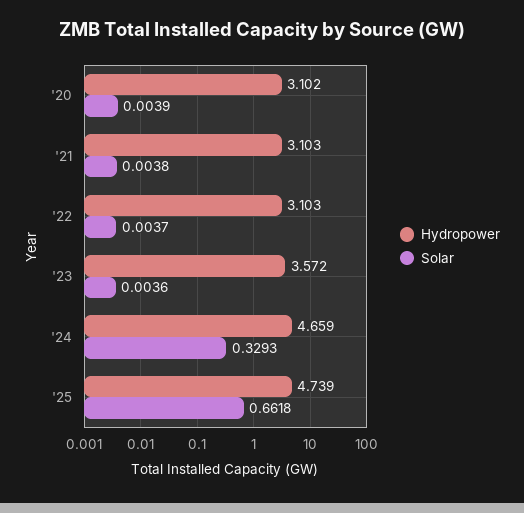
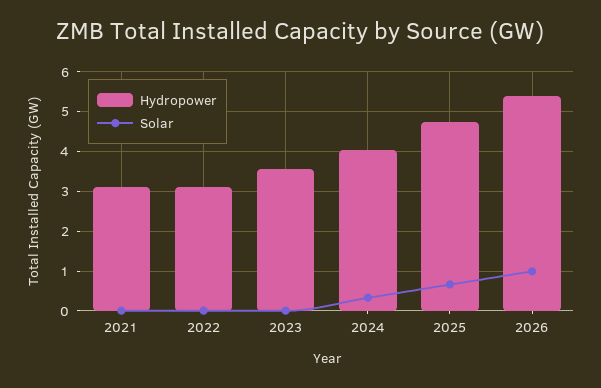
Hydropower, '20: 3.102 -> none
Solar, '20: 0.0039 -> none
Hydropower, '24: 4.659 -> 4
Hydropower, 2026: none -> 5.4
Solar, 2026: none -> 1

